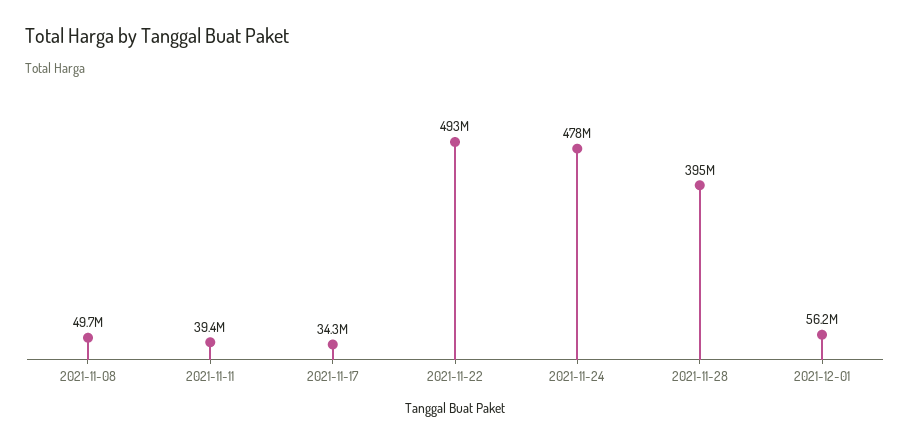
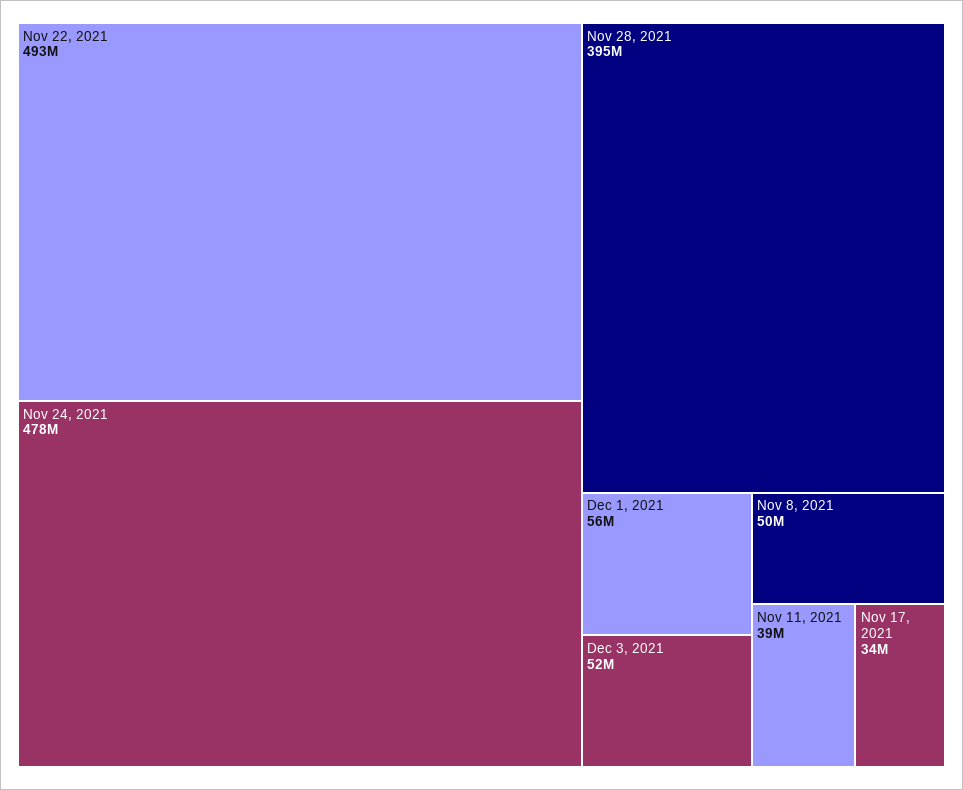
Dec 3, 2021: none -> 52000000

